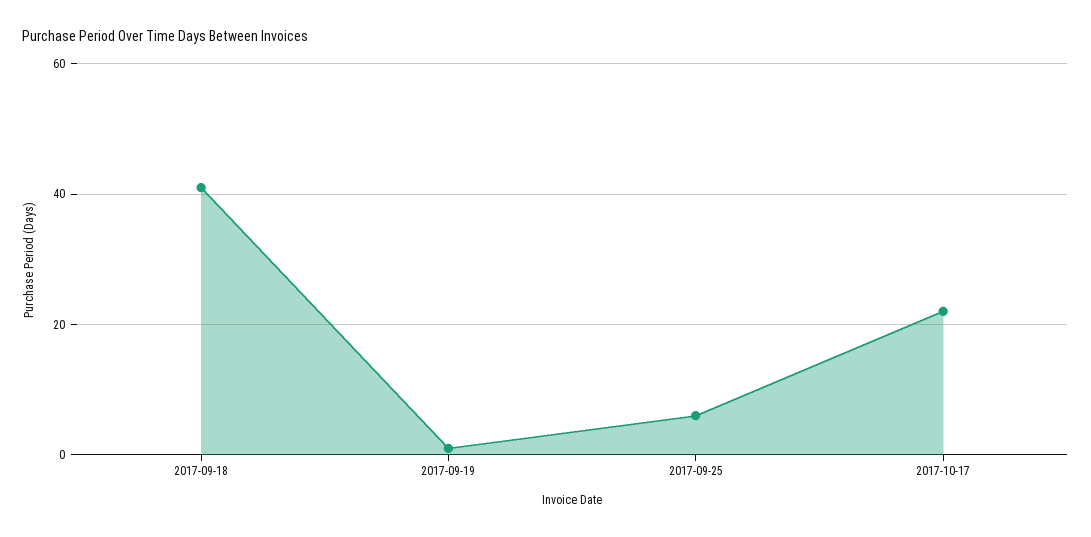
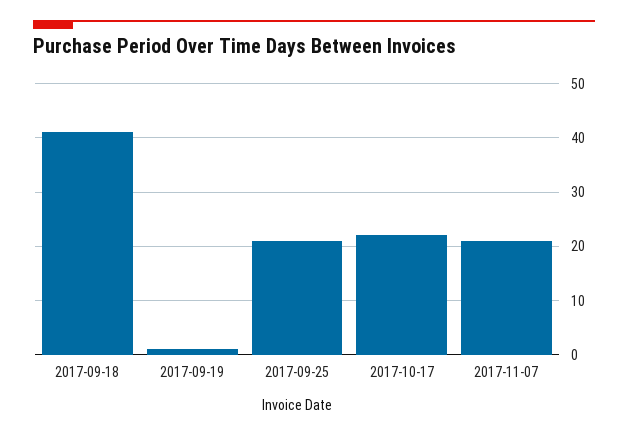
2017-09-25: 5 -> 20
2017-11-07: none -> 20

